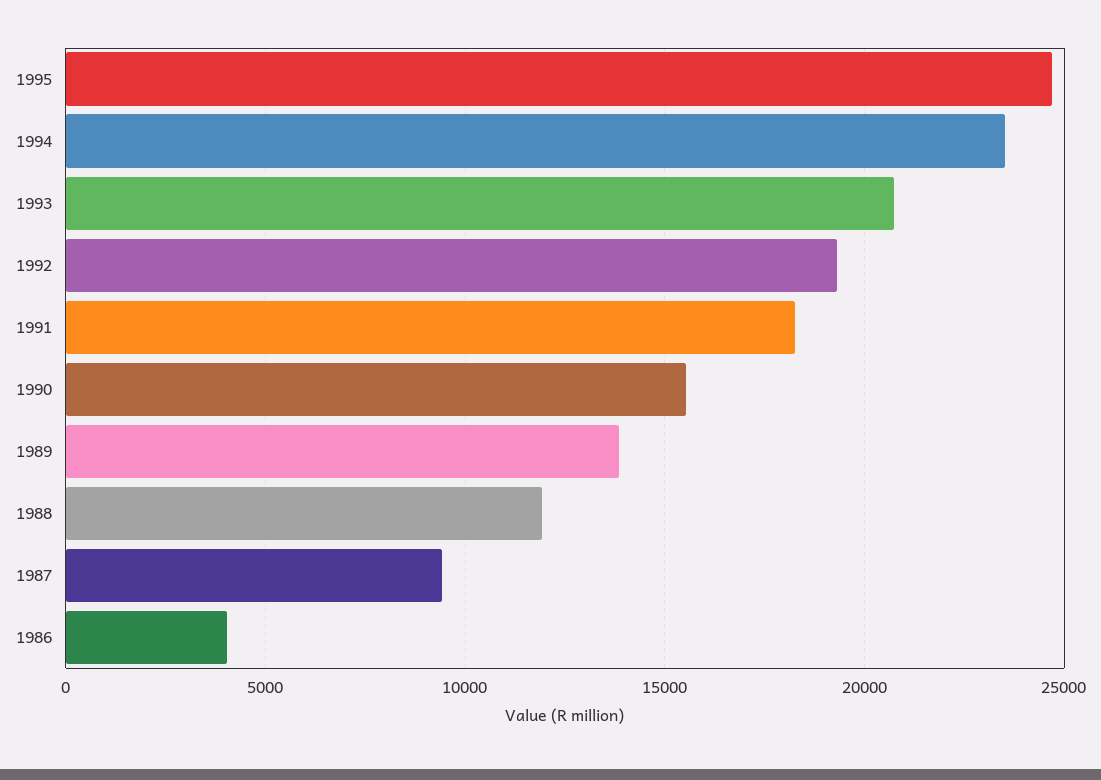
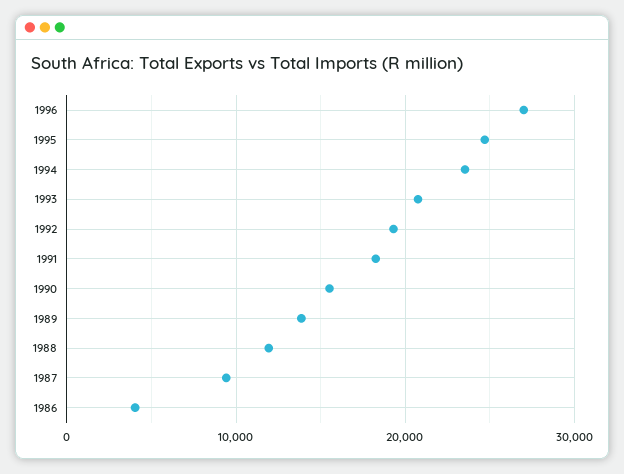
1996: none -> 27000

